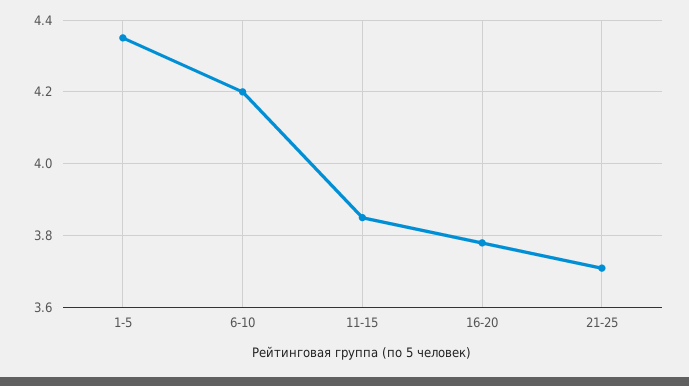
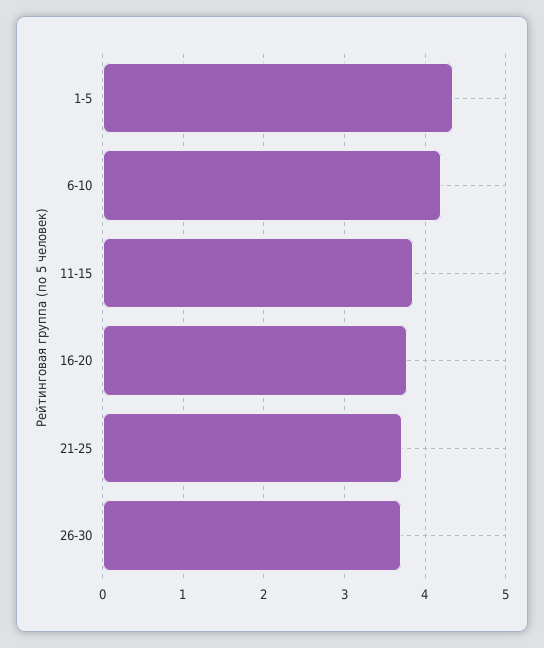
26-30: none -> 3.7

